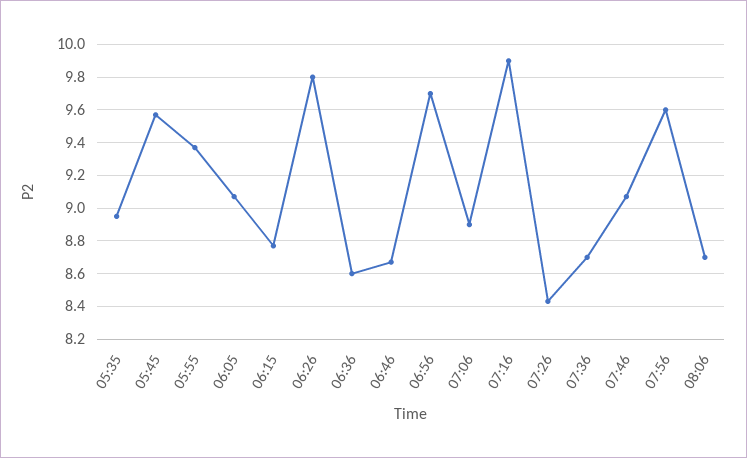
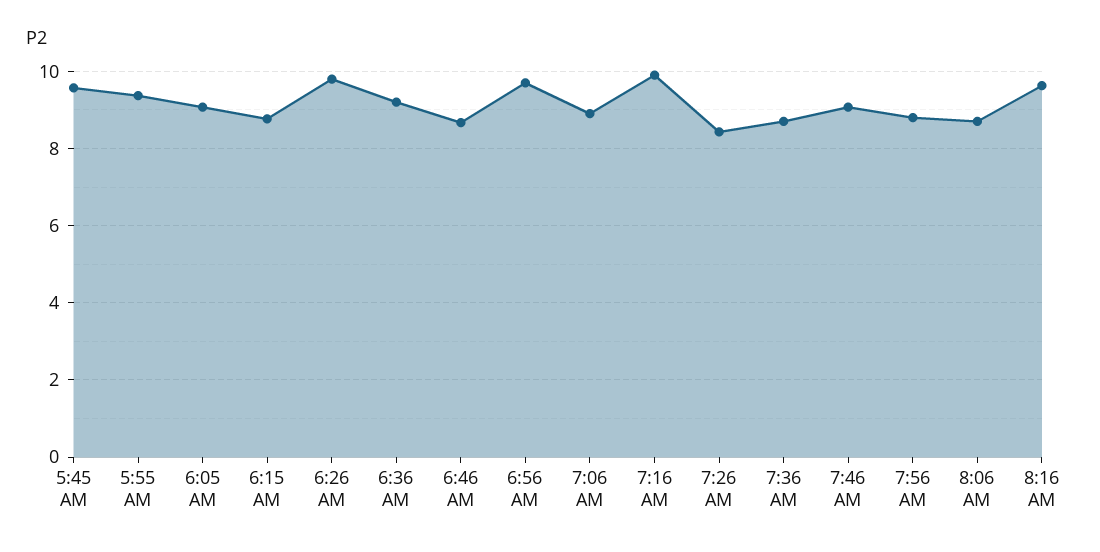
05:35: 8.95 -> none
06:36: 8.6 -> 9.2
07:56: 9.6 -> 8.8
8:16 AM: none -> 9.6

